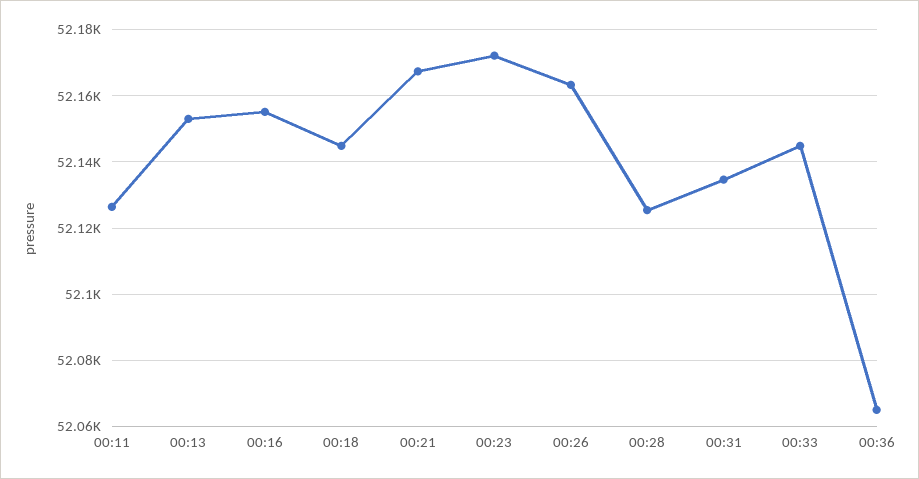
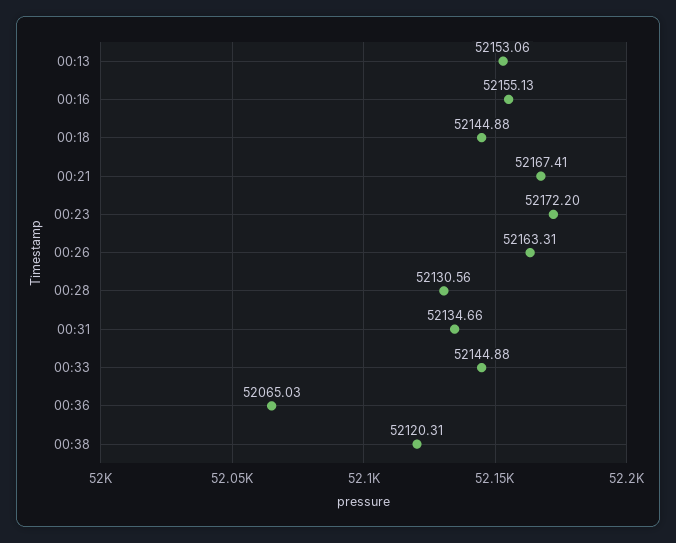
00:11: 52126 -> none
00:28: 52126 -> 52130.56
00:38: none -> 52120.31

